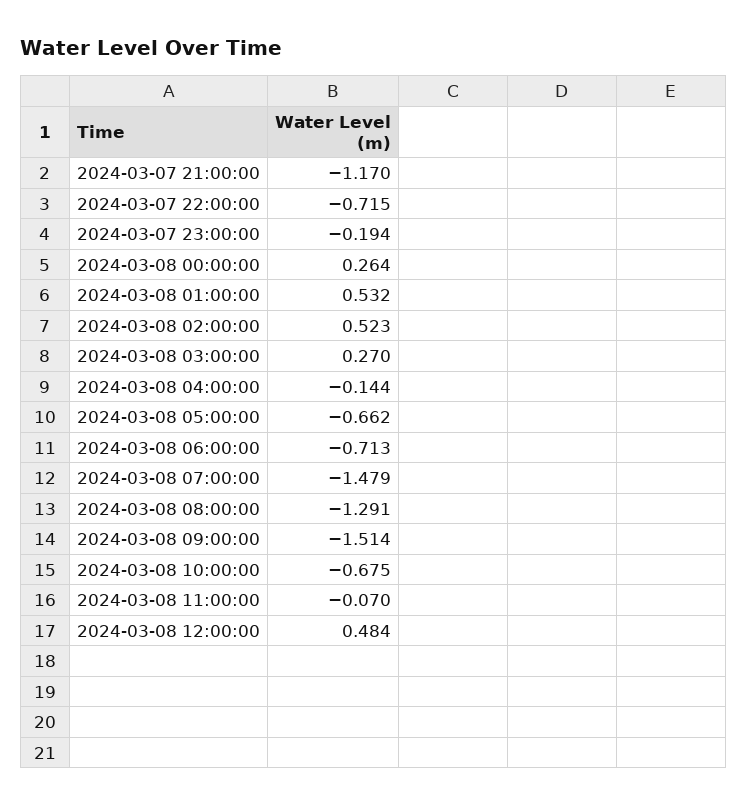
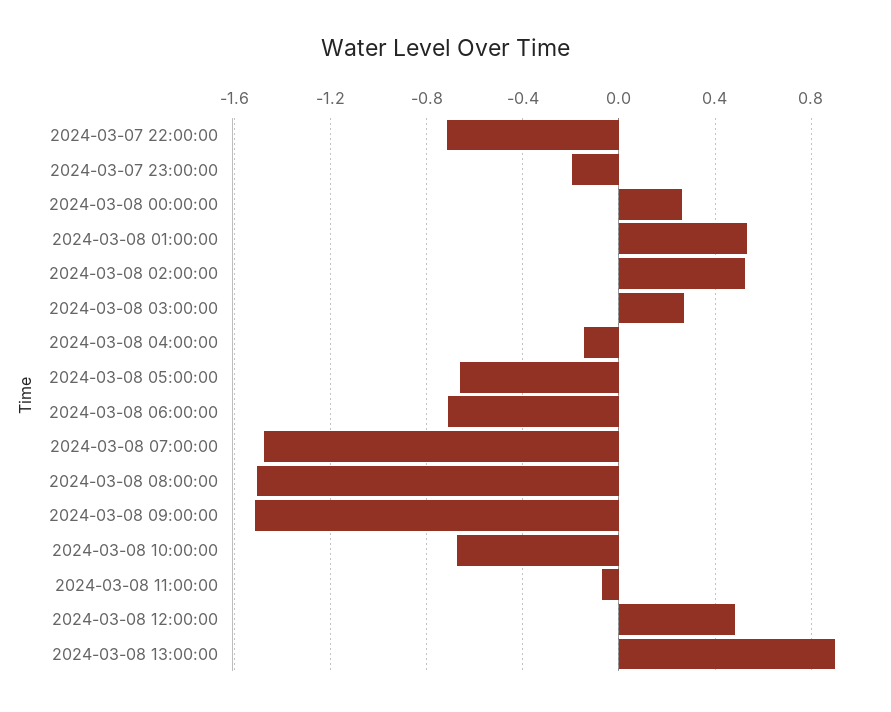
2024-03-07 21:00:00: -1.17 -> none
2024-03-08 08:00:00: -1.291 -> -1.5
2024-03-08 13:00:00: none -> 0.9

